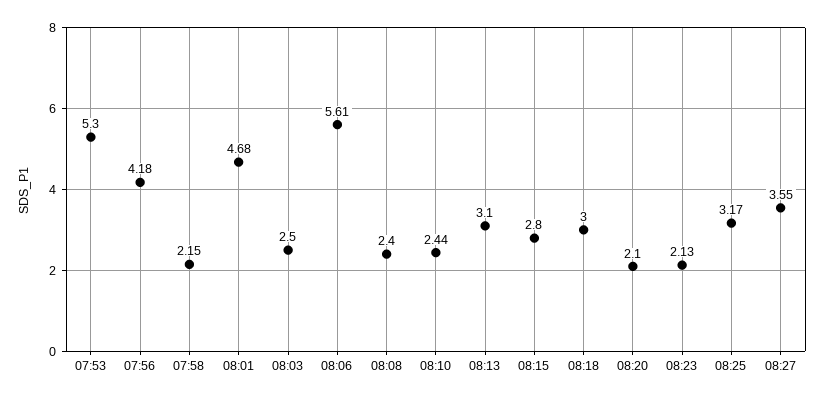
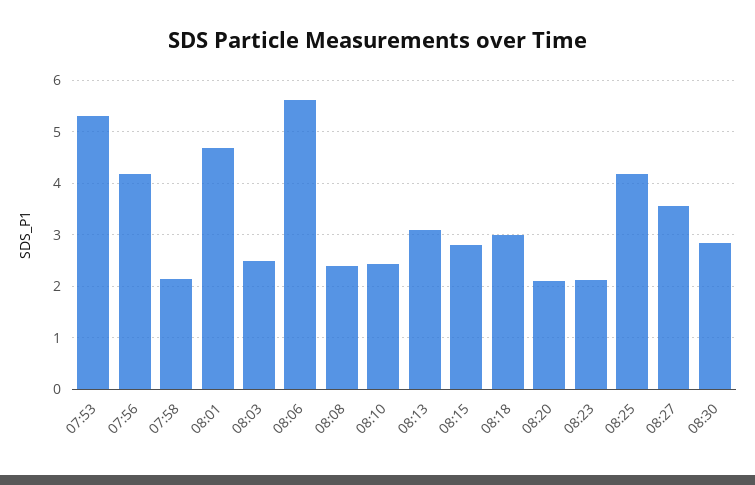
08:25: 3.17 -> 4.2
08:30: none -> 2.8

